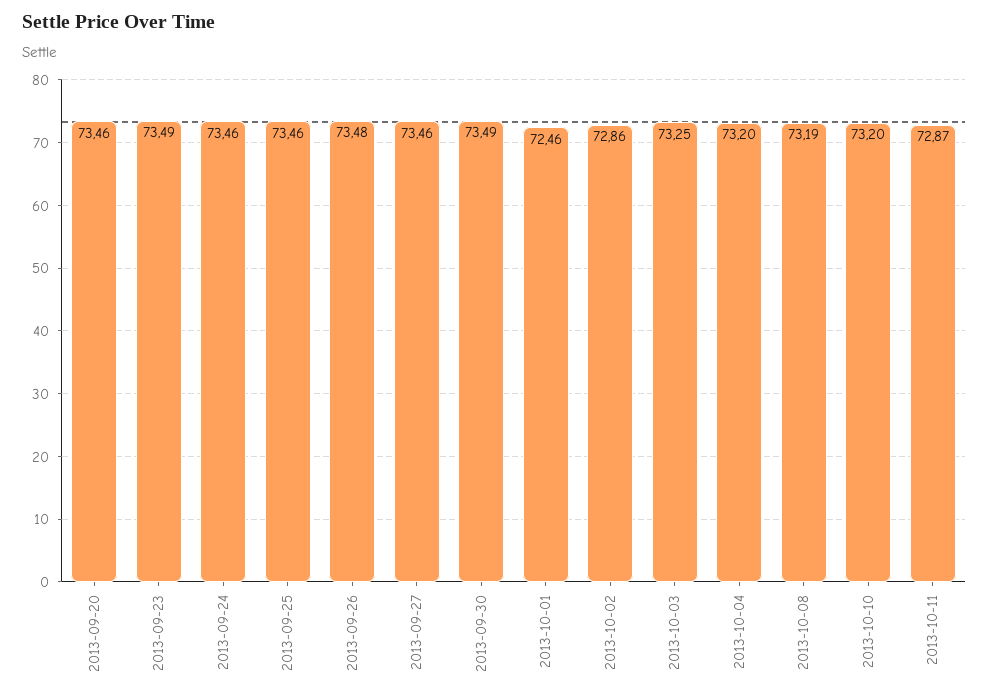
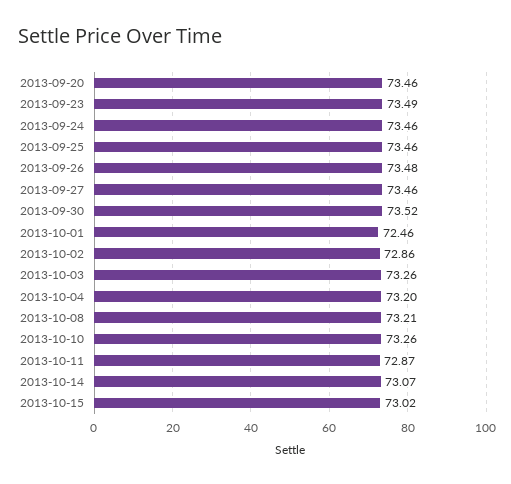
2013-09-30: 73.49 -> 73.52
2013-10-03: 73.25 -> 73.26
2013-10-08: 73.19 -> 73.21
2013-10-10: 73.2 -> 73.26
2013-10-14: none -> 73.07
2013-10-15: none -> 73.02

